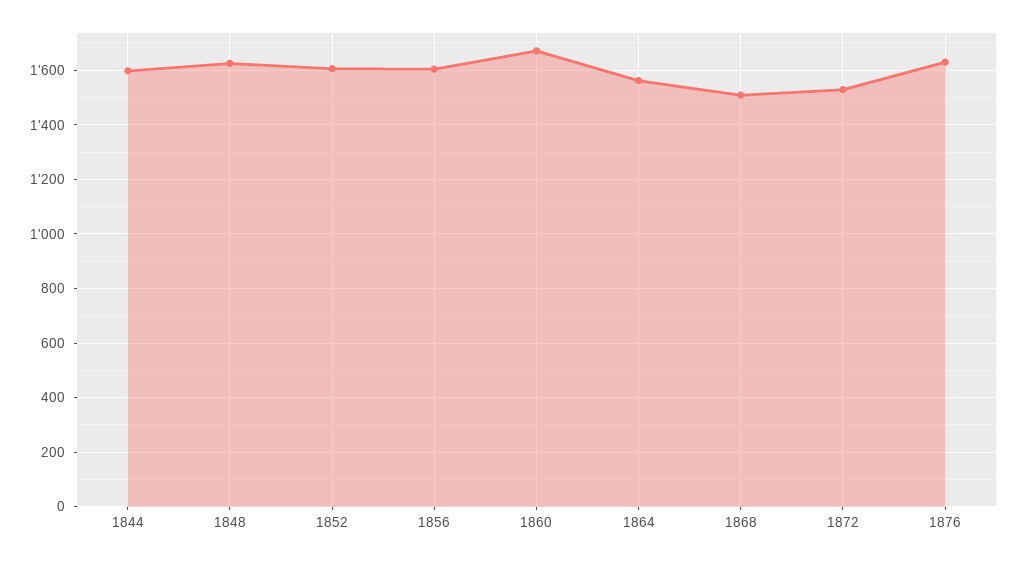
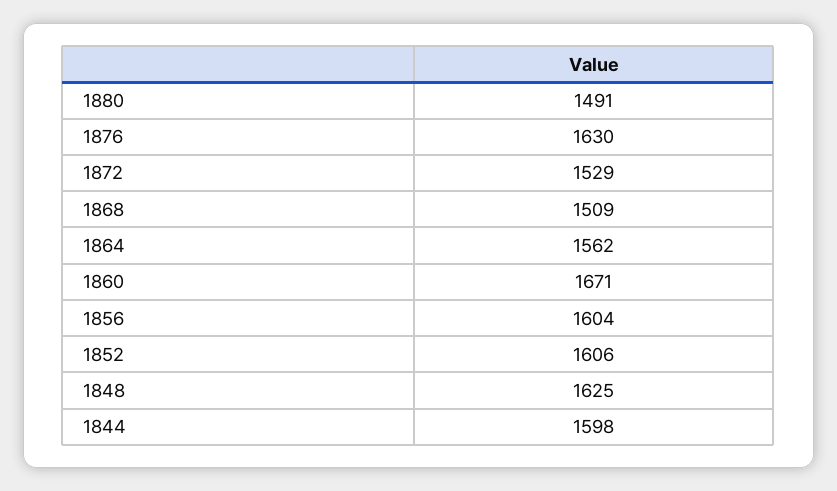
1880: none -> 1491

